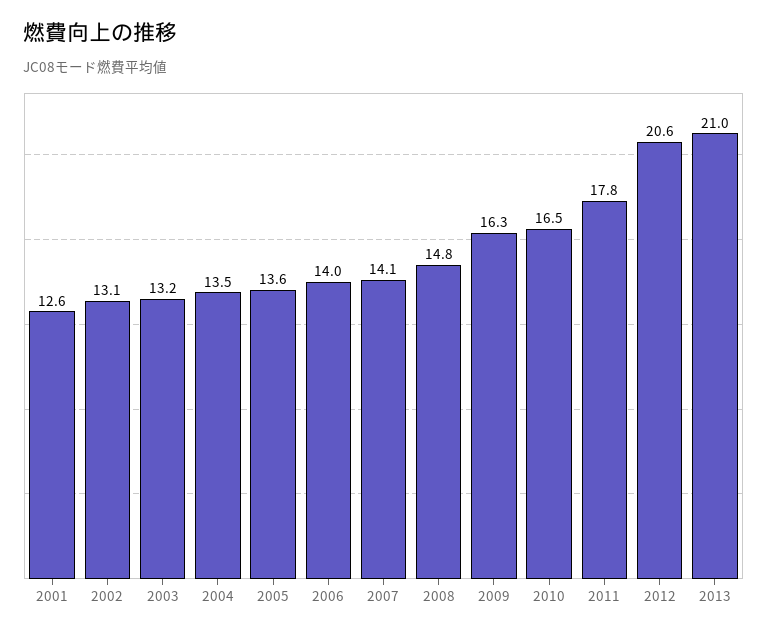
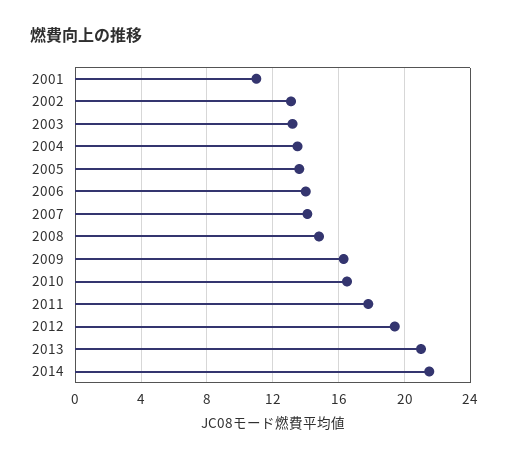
2001: 12.6 -> 11
2012: 20.6 -> 19.5
2014: none -> 21.5

